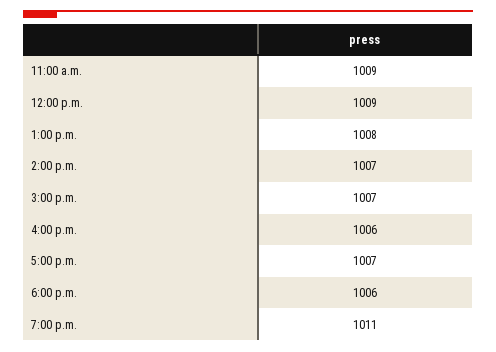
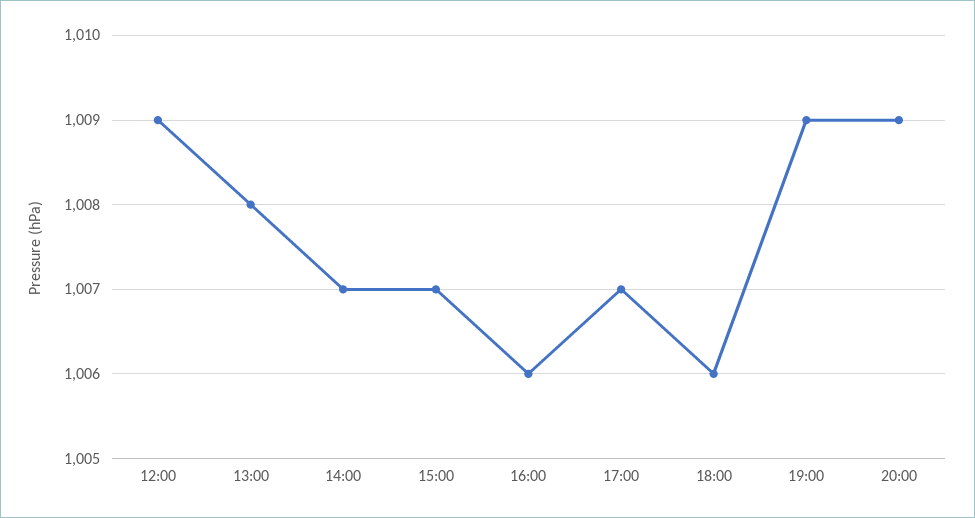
11:00 a.m.: 1009 -> none
7:00 p.m.: 1011 -> 1009
20:00: none -> 1009

